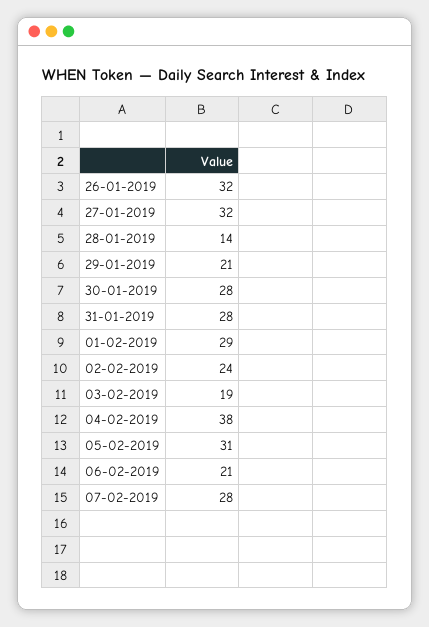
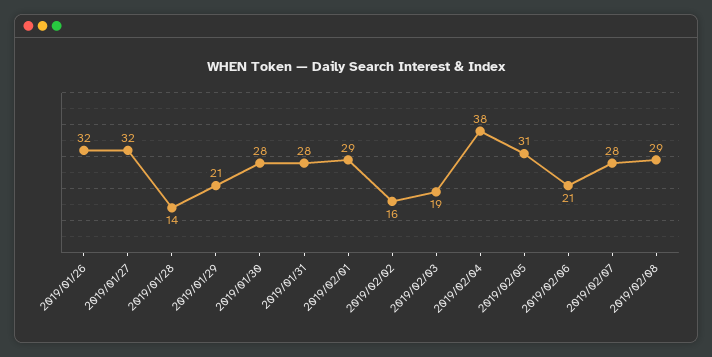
02-02-2019: 24 -> 16
2019/02/08: none -> 29

